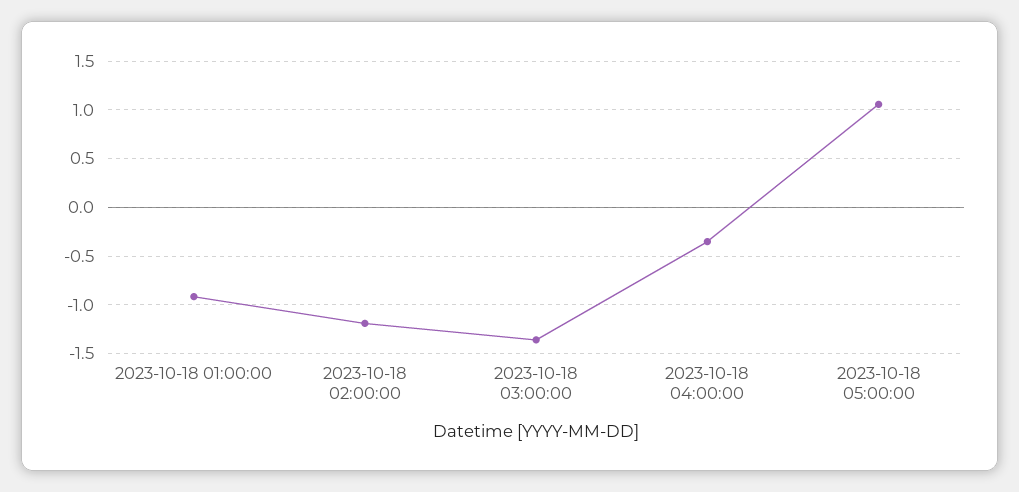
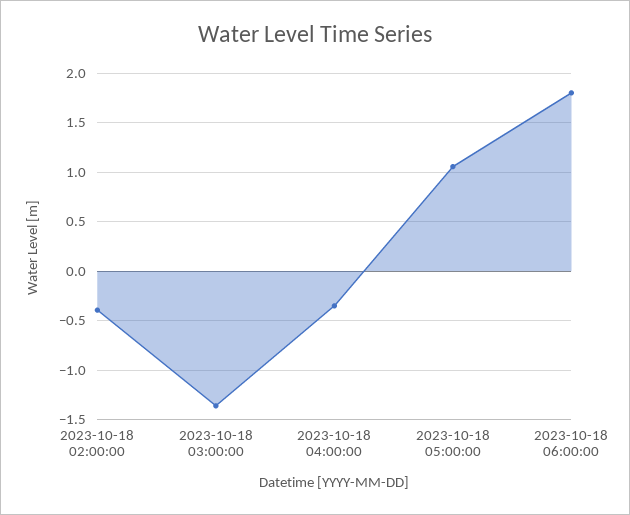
2023-10-18 01:00:00: -0.9 -> none
2023-10-18 02:00:00: -1.2 -> -0.4
2023-10-18 06:00:00: none -> 1.8

